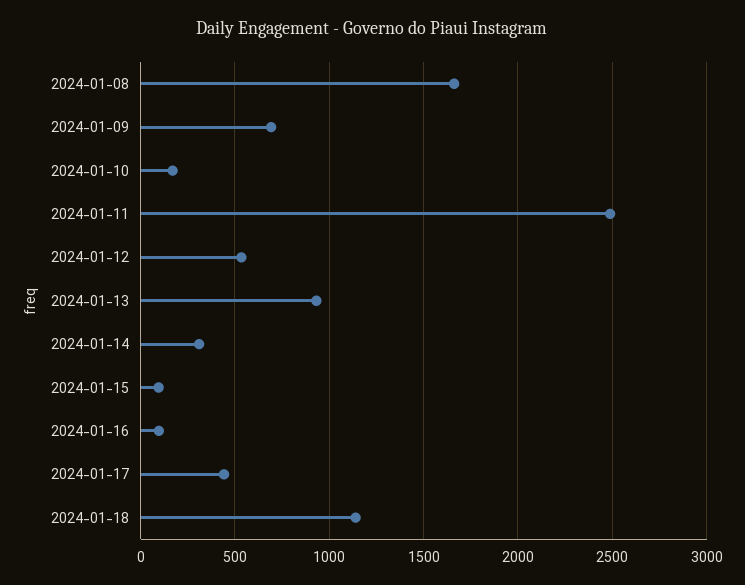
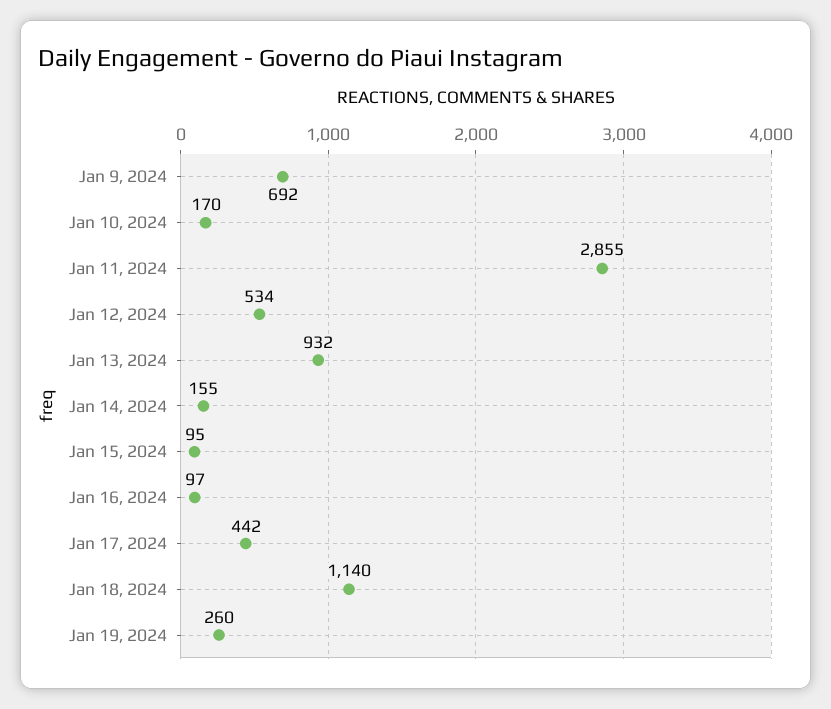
2024-01-08: 1650 -> none
2024-01-11: 2500 -> 2855
2024-01-14: 300 -> 155
Jan 19, 2024: none -> 260

